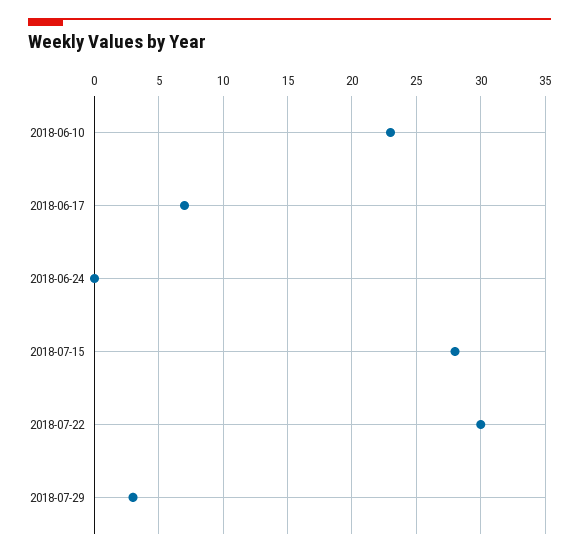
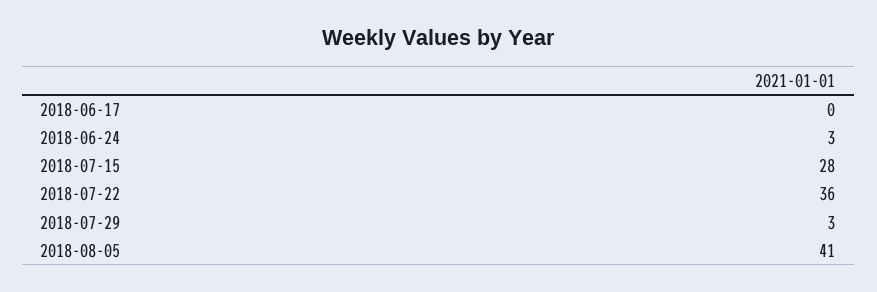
2018-06-10: 23 -> none
2018-06-17: 7 -> 0
2018-06-24: 0 -> 3
2018-07-22: 30 -> 36
2018-08-05: none -> 41

